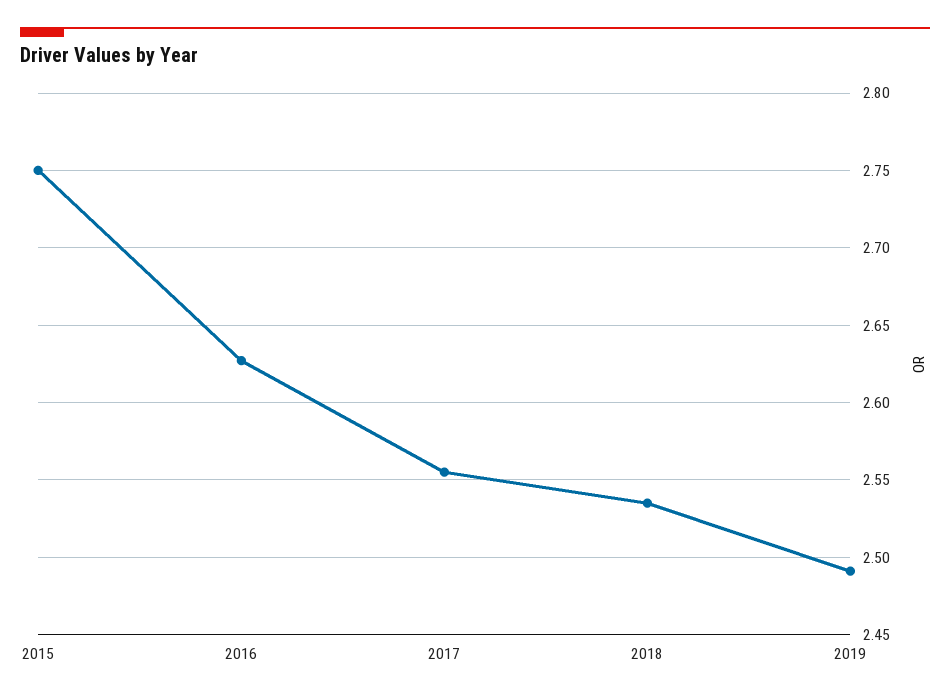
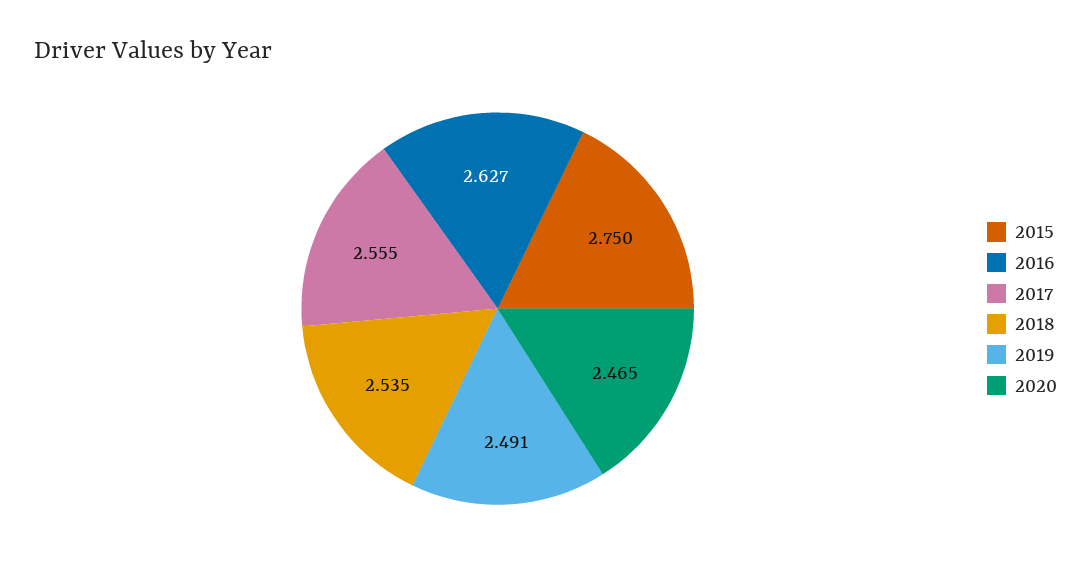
2020: none -> 2.465

